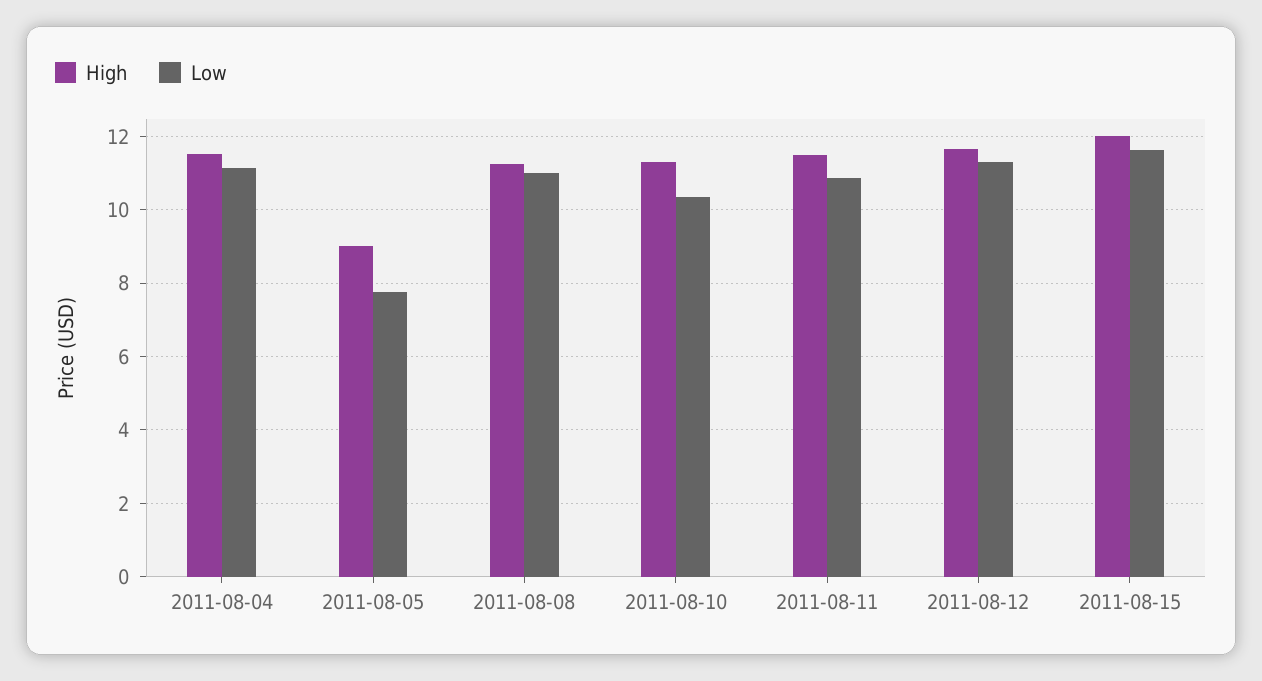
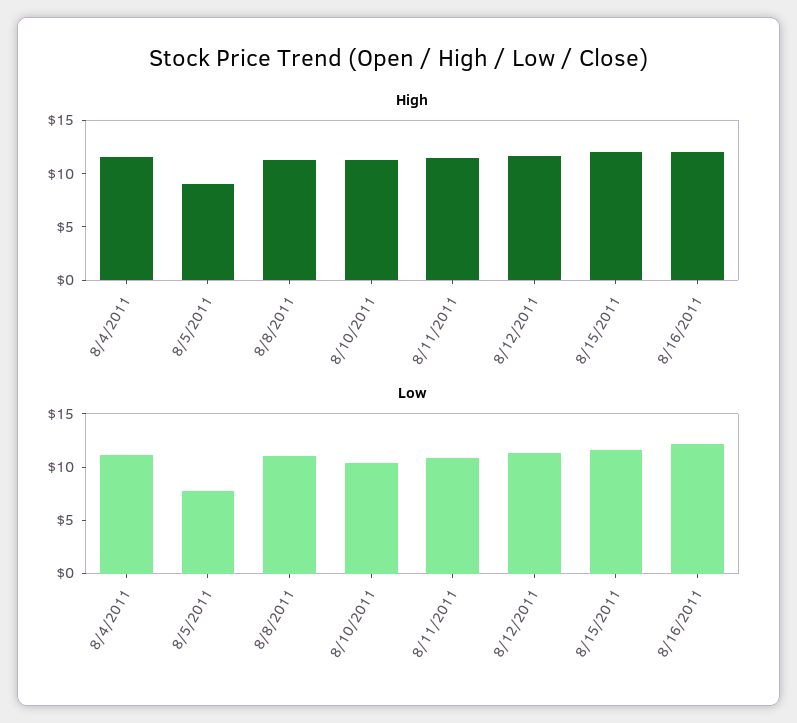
High, 8/16/2011: none -> 12
Low, 8/16/2011: none -> 12

